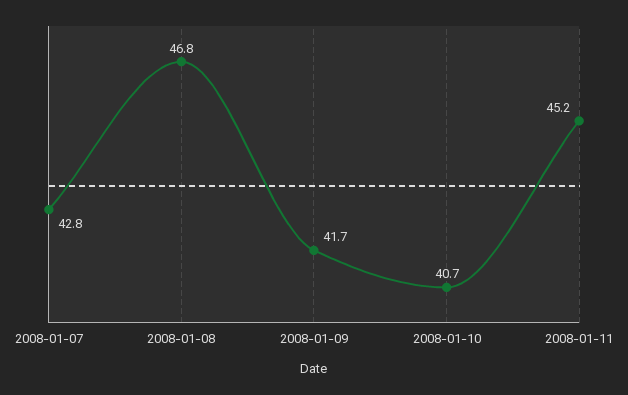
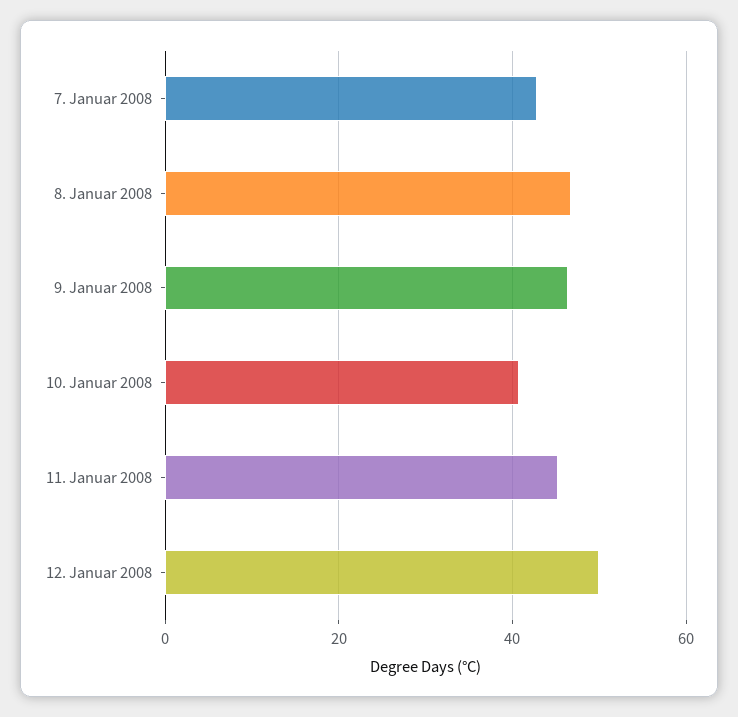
2008-01-09: 41.7 -> 46
12. Januar 2008: none -> 50

